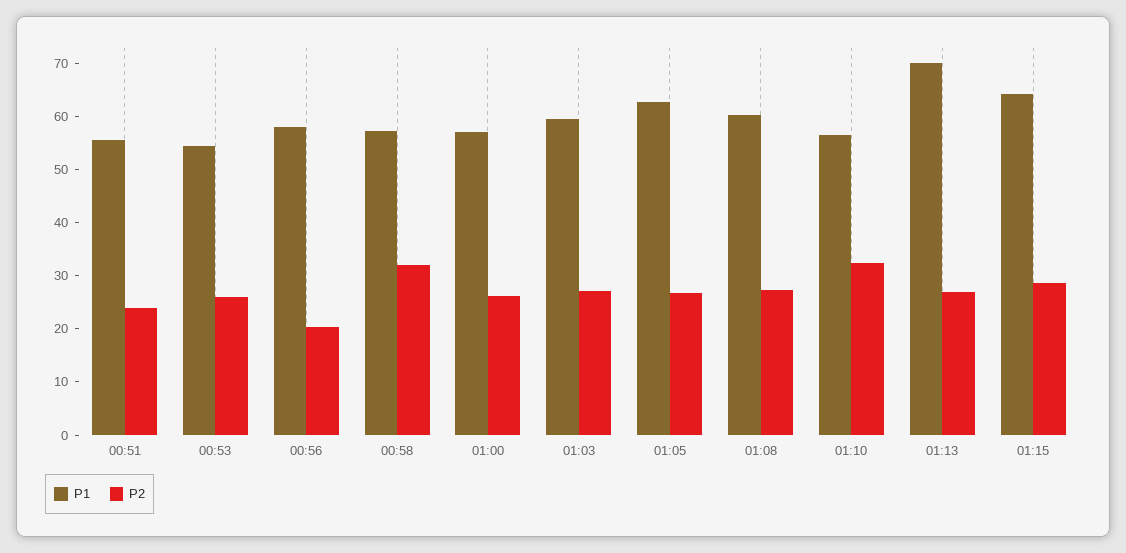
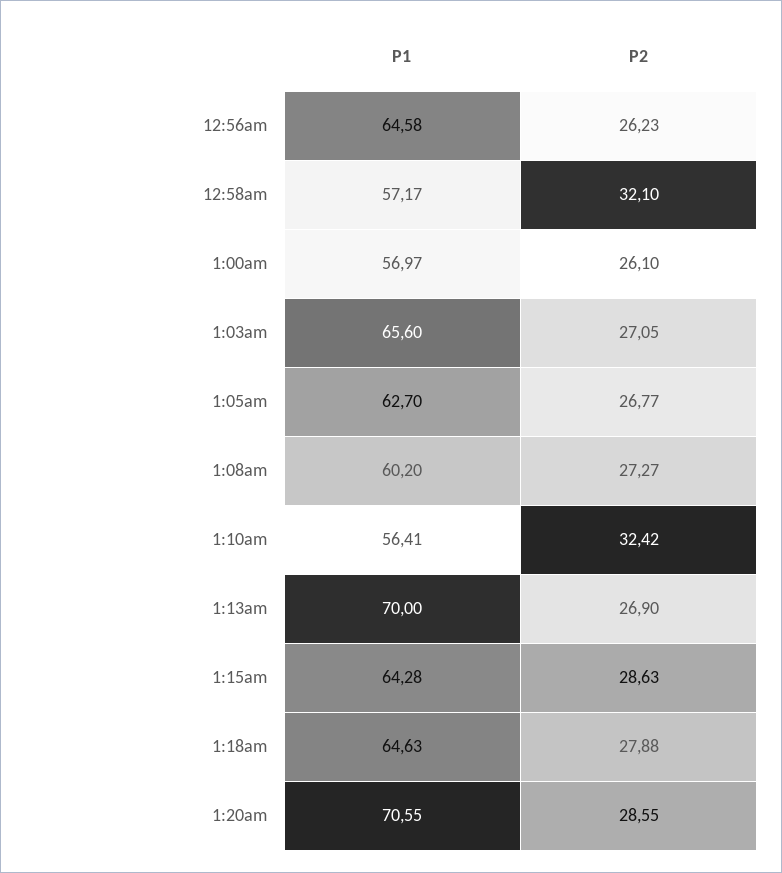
P1, 00:51: 56 -> none
P2, 00:51: 24 -> none
P1, 00:53: 54 -> none
P2, 00:53: 26 -> none
P1, 00:56: 58 -> 64.58
P2, 00:56: 20 -> 26.23
P1, 01:03: 60 -> 65.6
P1, 1:18am: none -> 64.63
P2, 1:18am: none -> 27.88
P1, 1:20am: none -> 70.55
P2, 1:20am: none -> 28.55

